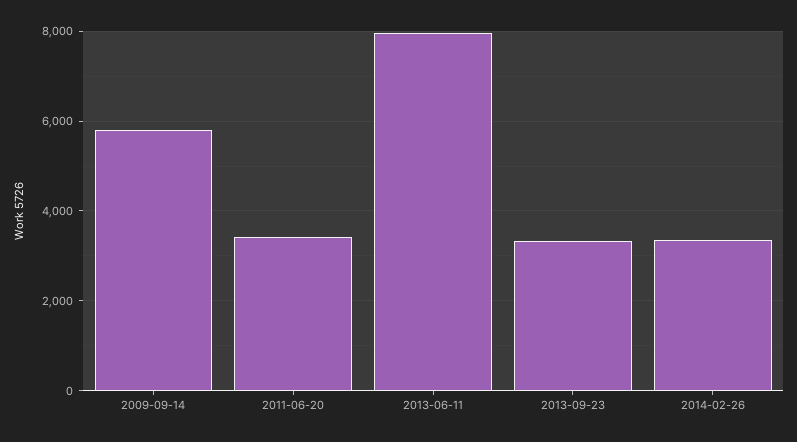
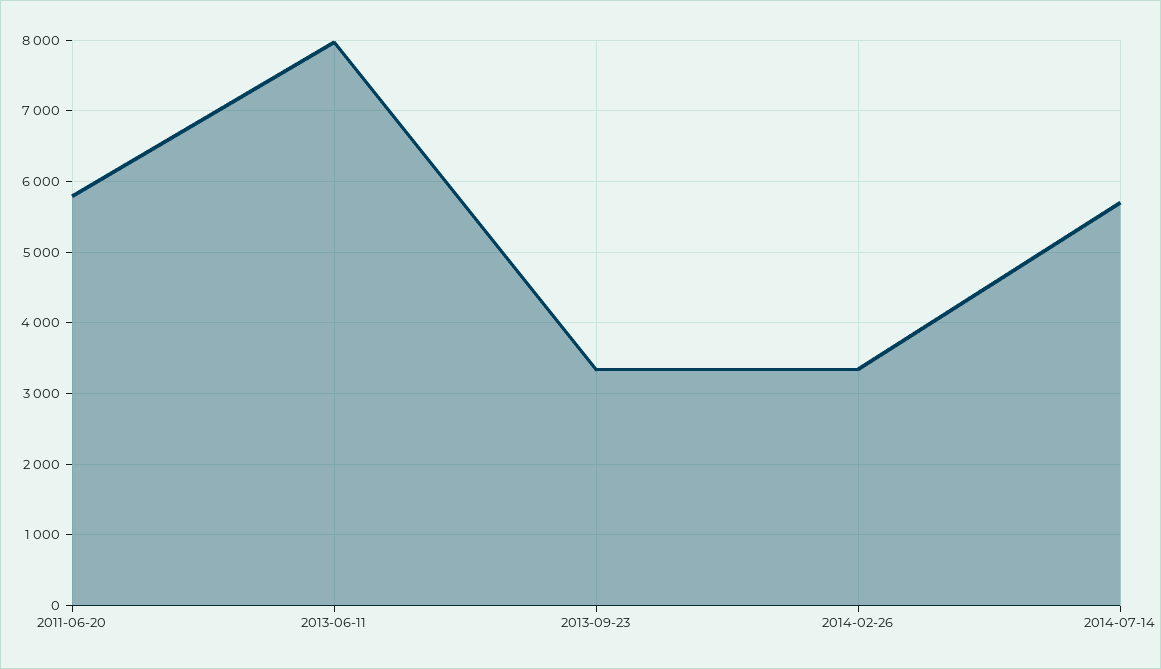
2009-09-14: 5800 -> none
2011-06-20: 3400 -> 5800
2014-07-14: none -> 5700

